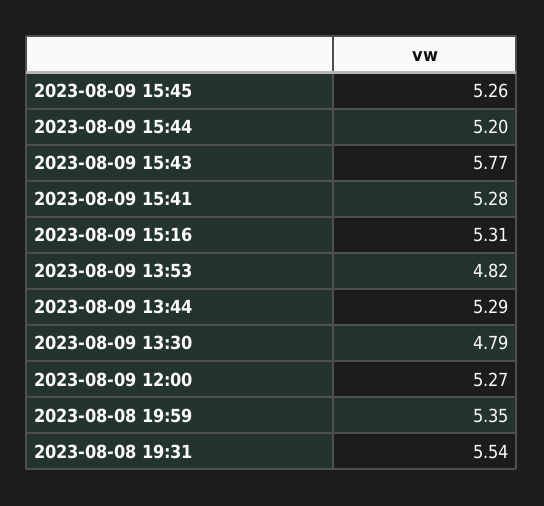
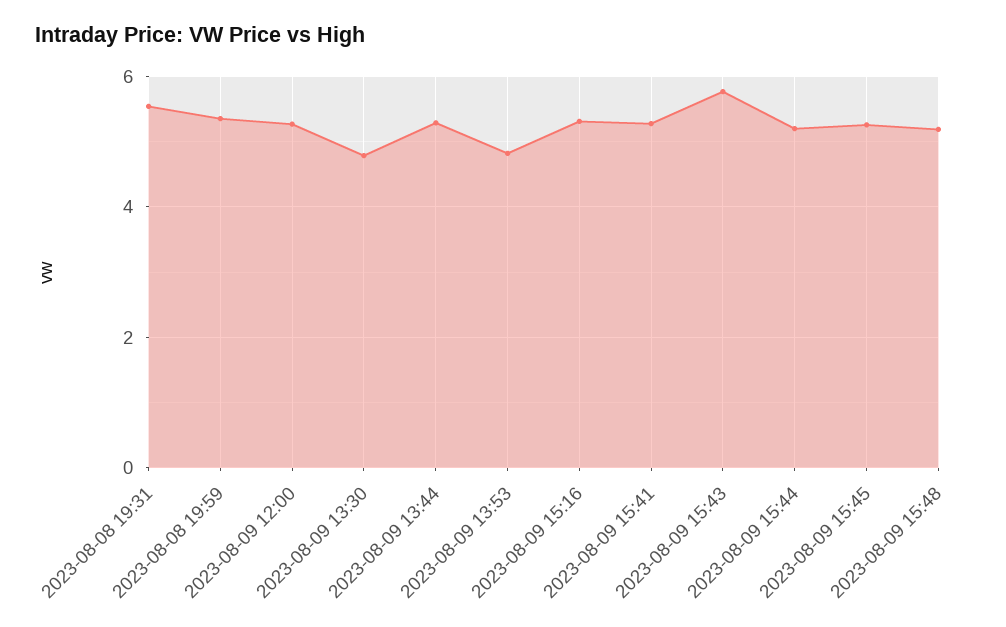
2023-08-09 15:48: none -> 5.2

